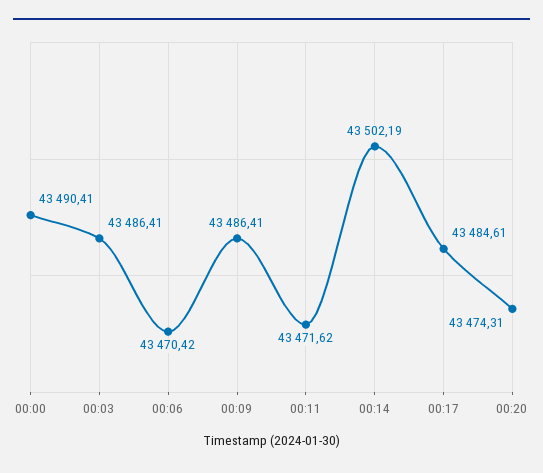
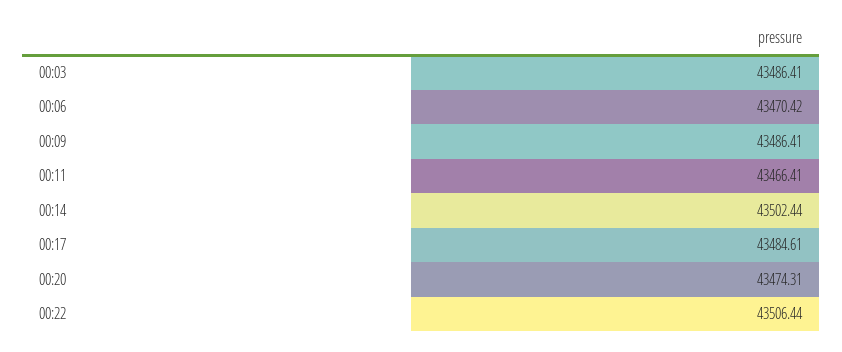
00:00: 43490.41 -> none
00:11: 43471.62 -> 43466.41
00:14: 43502.19 -> 43502.44
00:22: none -> 43506.44

